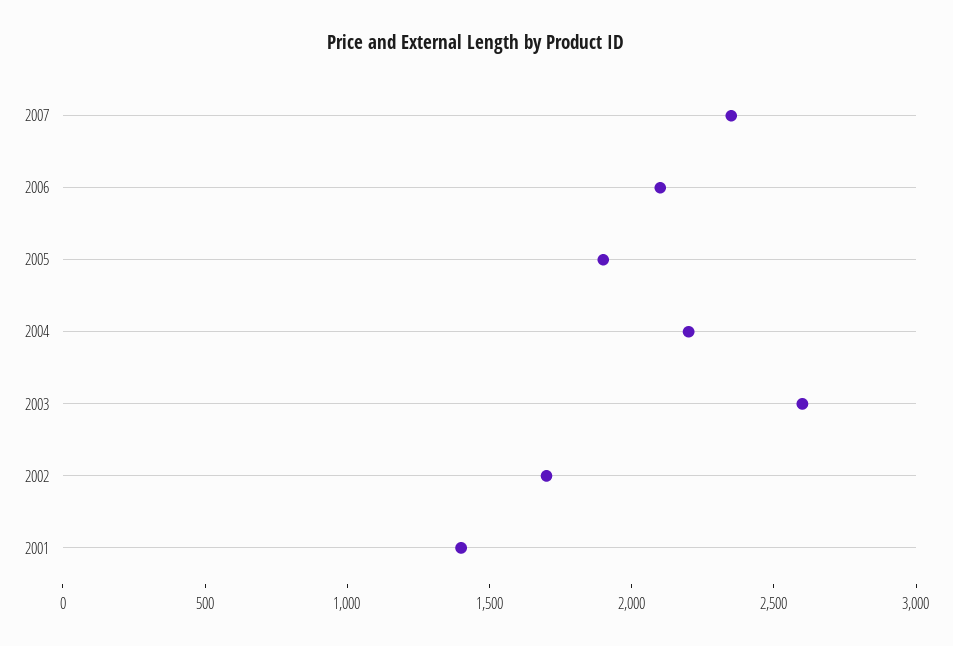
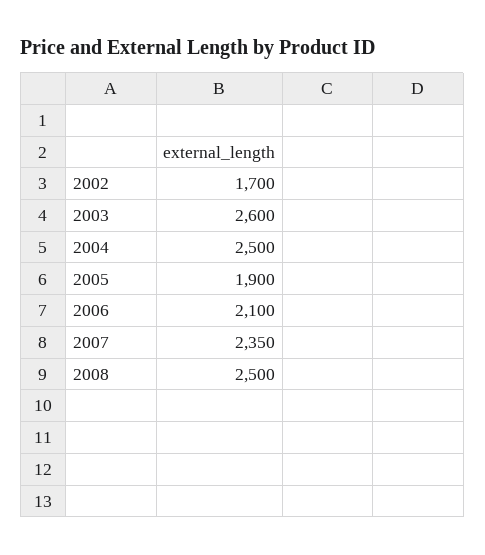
2004: 2200 -> 2500
2001: 1400 -> none
2008: none -> 2500

